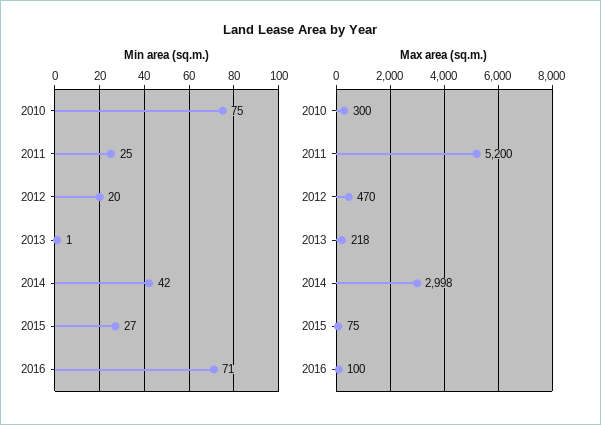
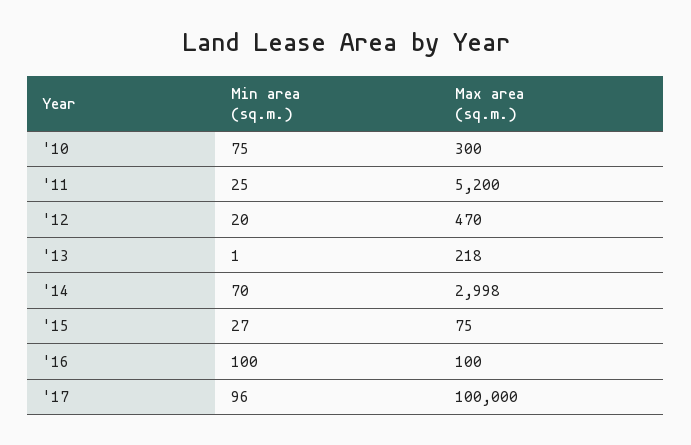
Min area (sq.m.), 2014: 42 -> 70
Min area (sq.m.), 2016: 71 -> 100
Min area (sq.m.), '17: none -> 96
Max area (sq.m.), '17: none -> 100000

